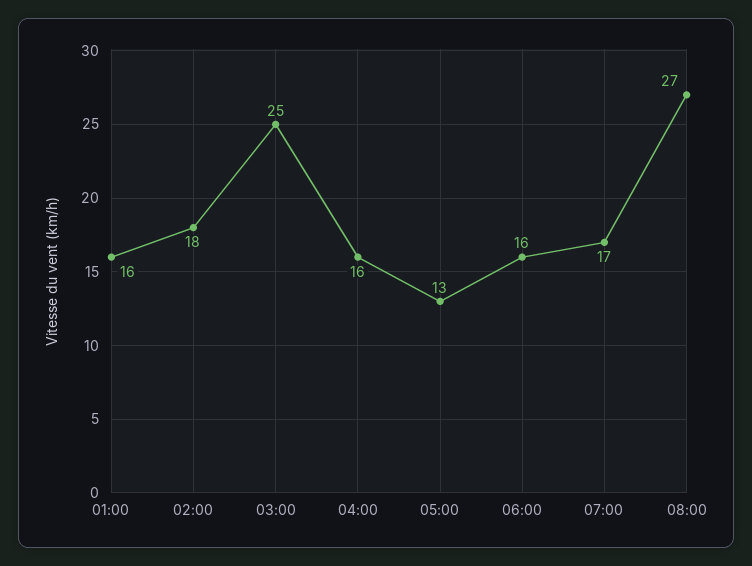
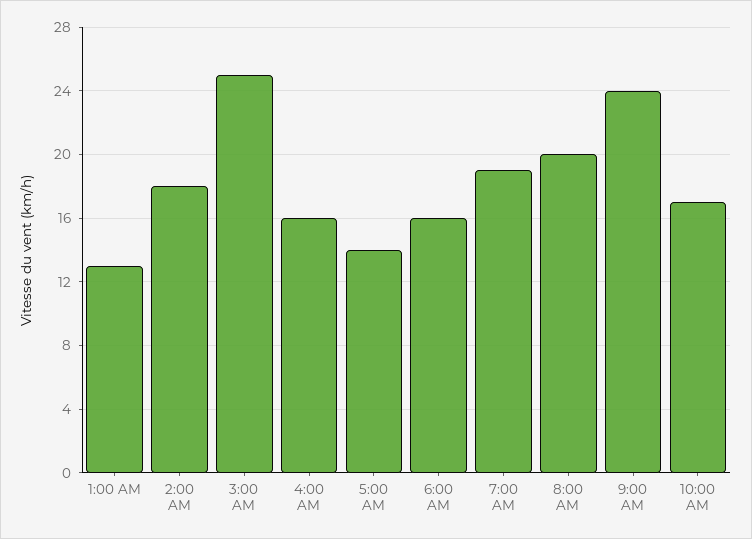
01:00: 16 -> 13
05:00: 13 -> 14
07:00: 17 -> 19
08:00: 27 -> 20
9:00 AM: none -> 24
10:00 AM: none -> 17

